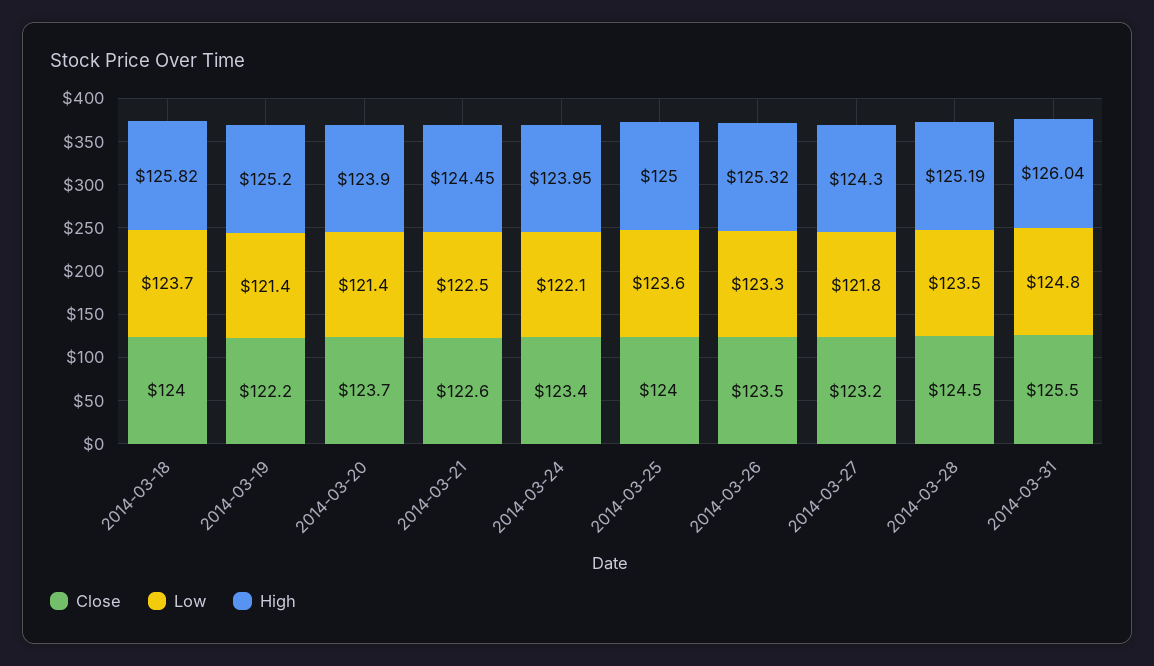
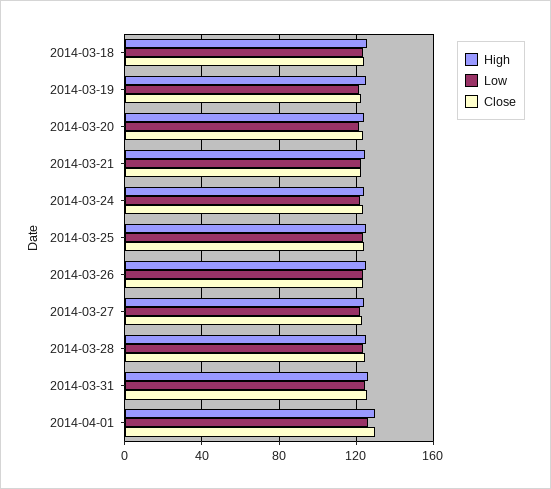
High, 2014-04-01: none -> 130
Low, 2014-04-01: none -> 125
Close, 2014-04-01: none -> 130

